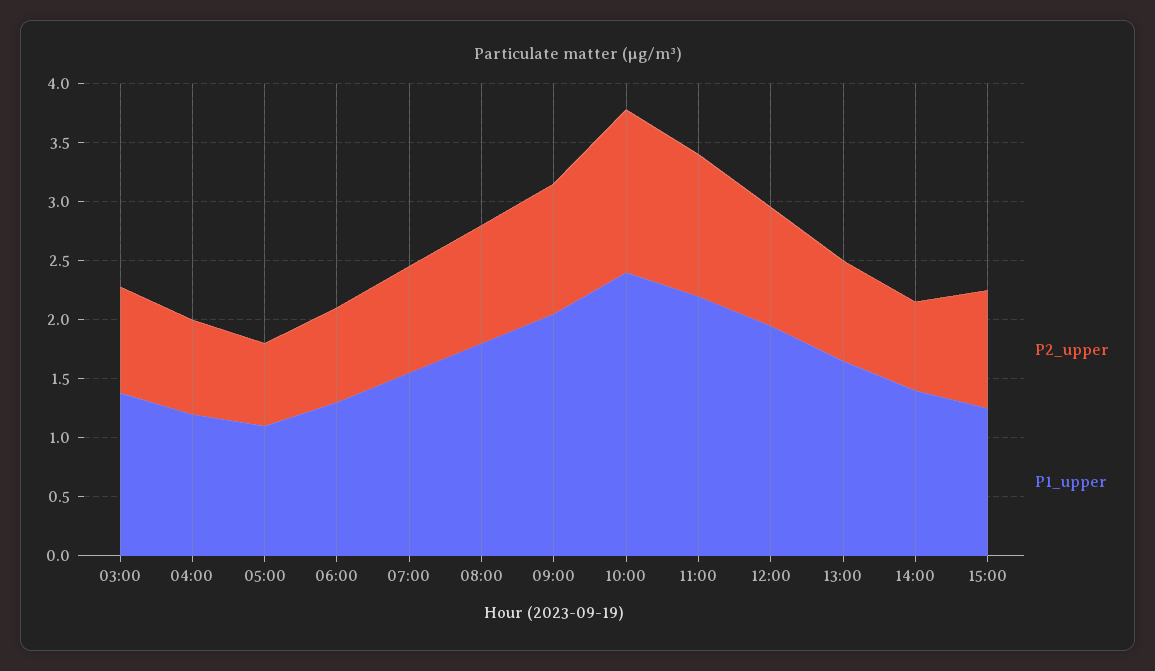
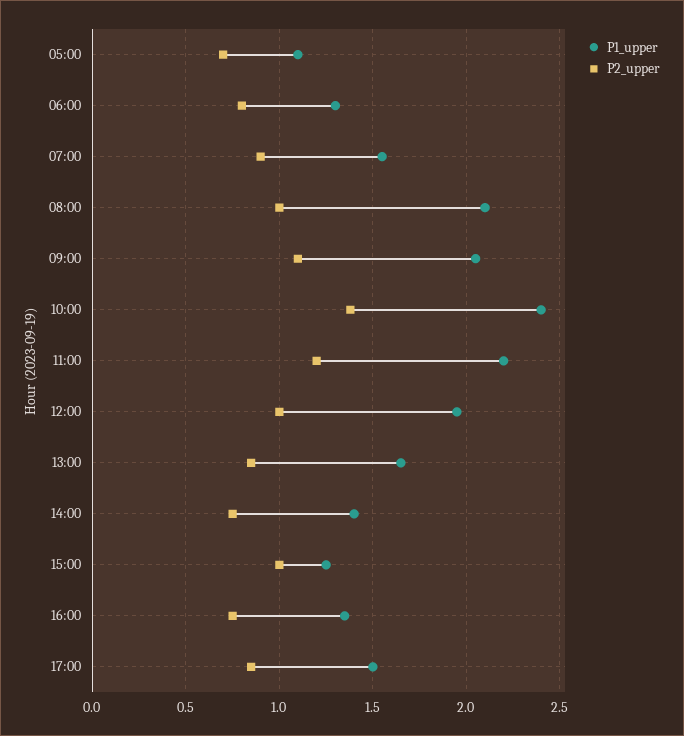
P2_upper, 03:00: 0.9 -> none
P1_upper, 03:00: 1.4 -> none
P2_upper, 04:00: 0.8 -> none
P1_upper, 04:00: 1.2 -> none
P1_upper, 08:00: 1.8 -> 2.1
P1_upper, 16:00: none -> 1.35
P2_upper, 16:00: none -> 0.75
P1_upper, 17:00: none -> 1.5
P2_upper, 17:00: none -> 0.85

